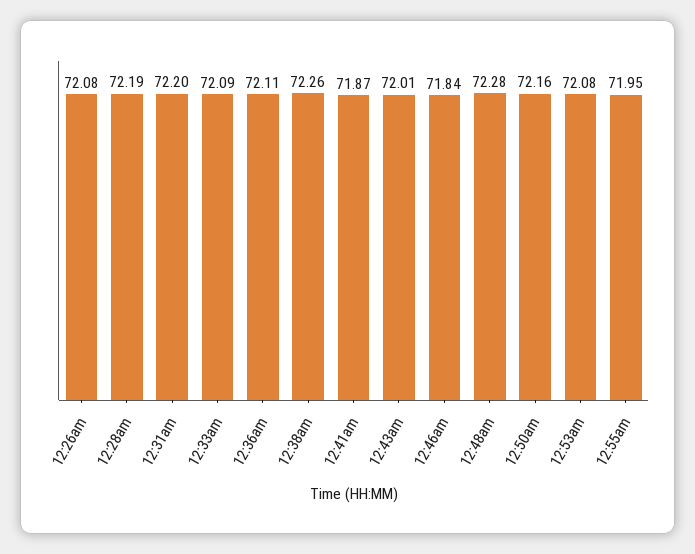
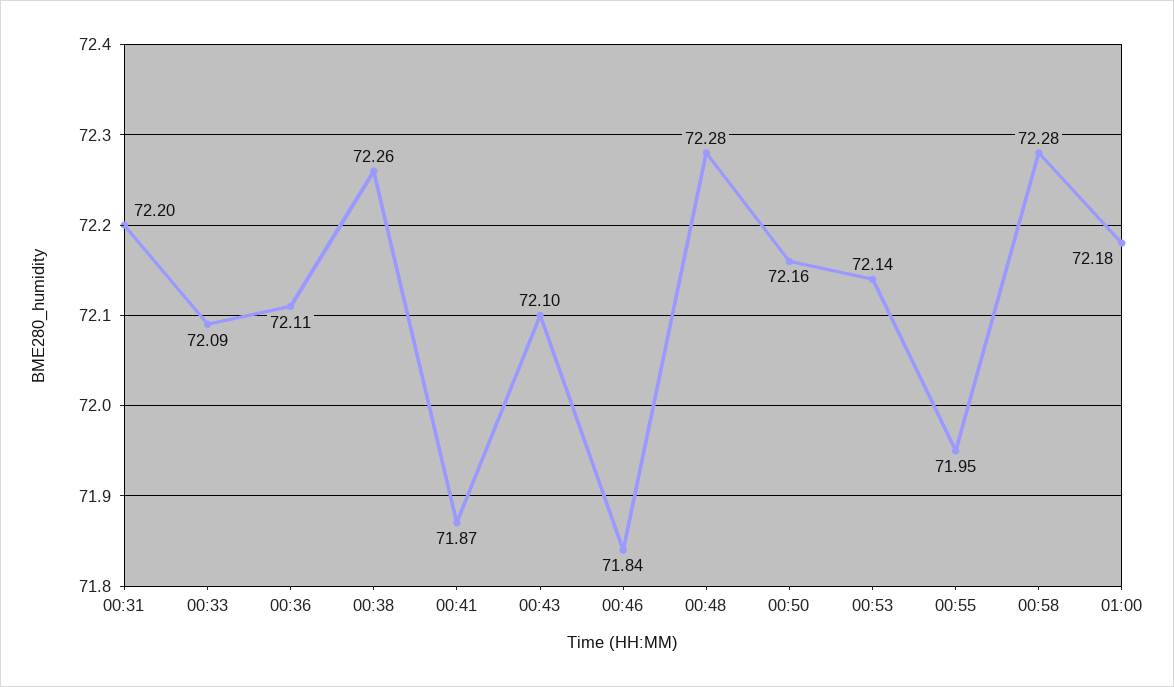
12:26am: 72.08 -> none
12:28am: 72.19 -> none
12:43am: 72.01 -> 72.1
12:53am: 72.08 -> 72.14
00:58: none -> 72.28
01:00: none -> 72.18

